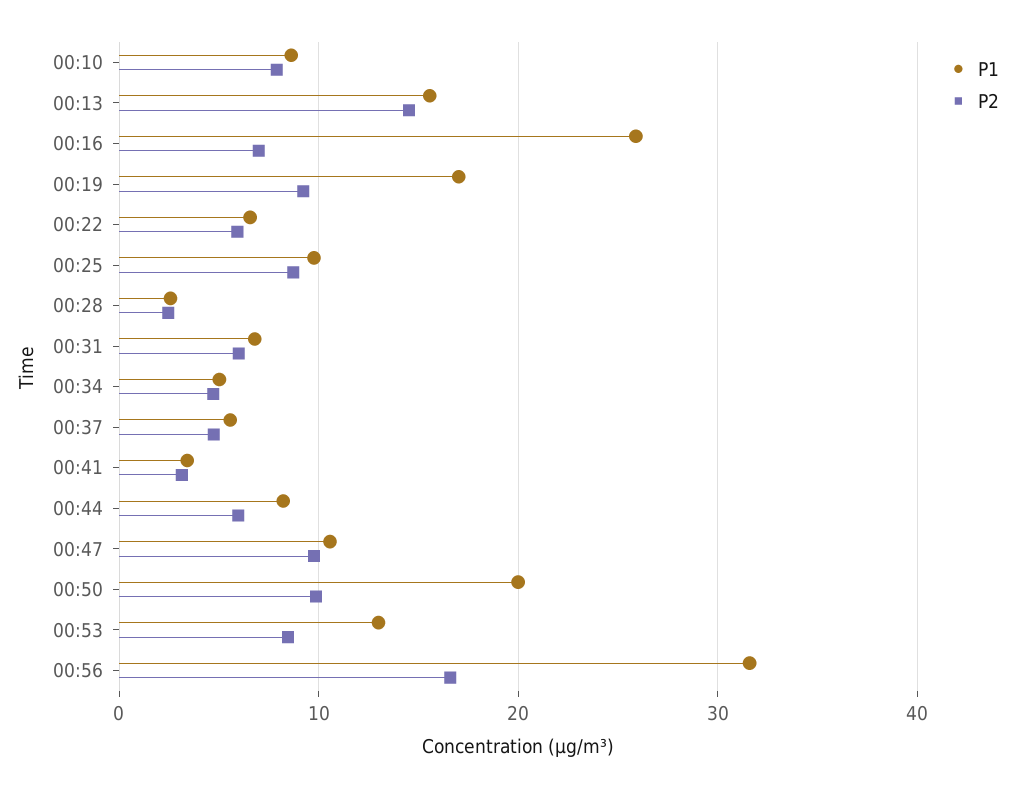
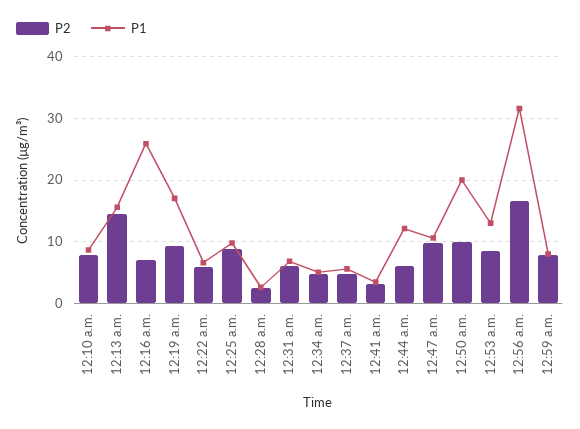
P1, 00:44: 8 -> 12
P2, 12:59 a.m.: none -> 8
P1, 12:59 a.m.: none -> 8

